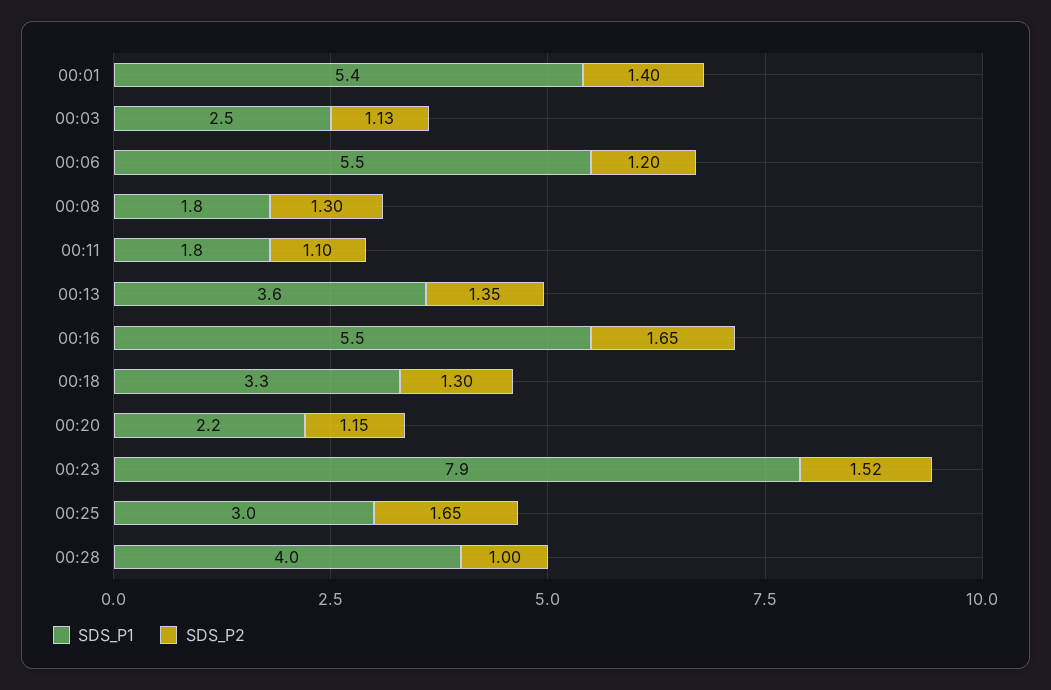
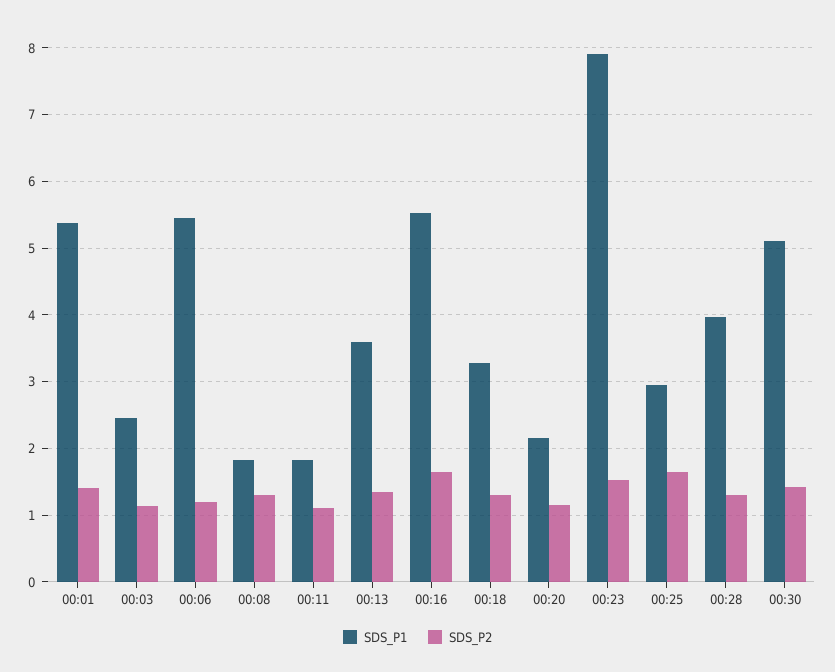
SDS_P2, 00:28: 1 -> 1.3
SDS_P1, 00:30: none -> 5.1
SDS_P2, 00:30: none -> 1.4

